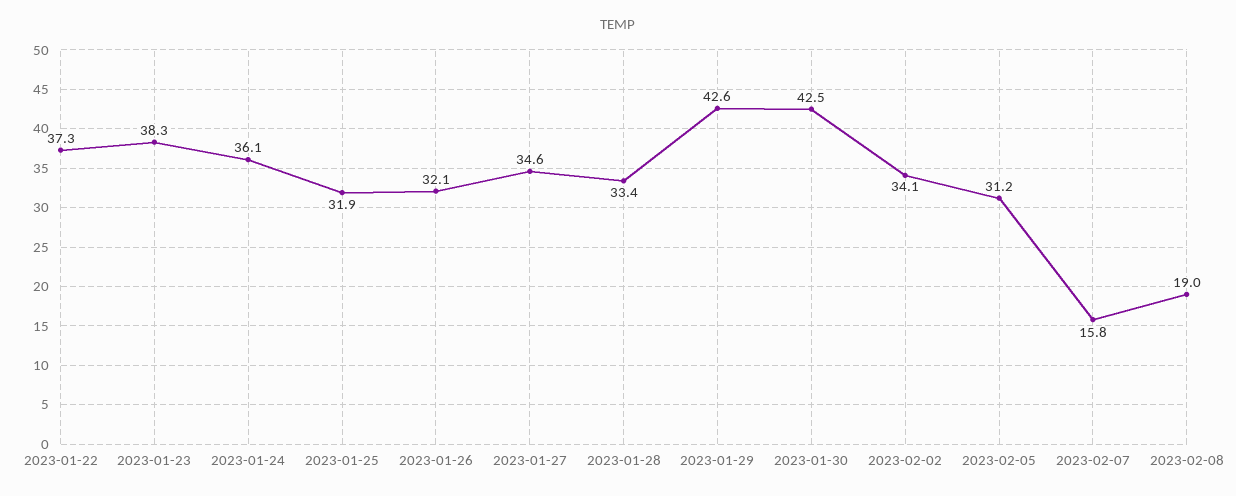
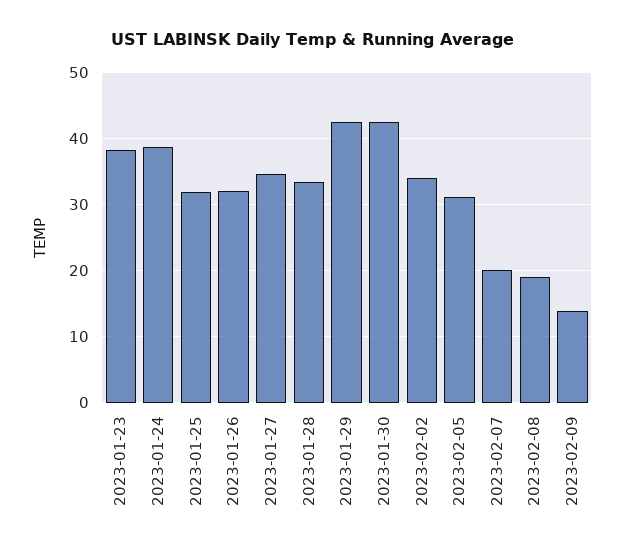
2023-01-22: 37.3 -> none
2023-01-24: 36.1 -> 39
2023-02-07: 15.8 -> 20
2023-02-09: none -> 14

